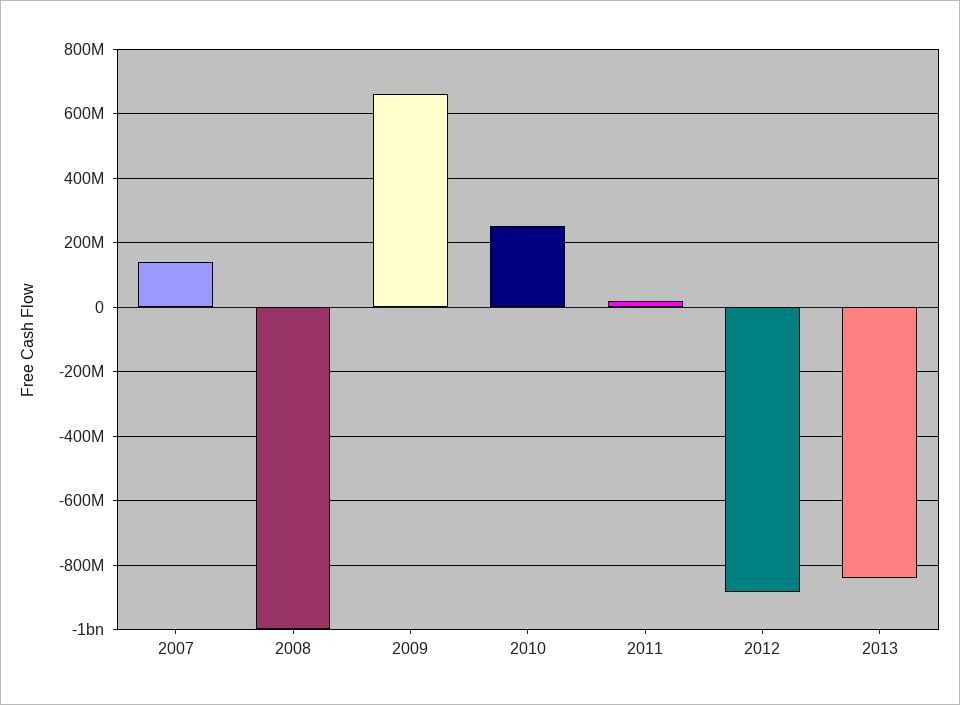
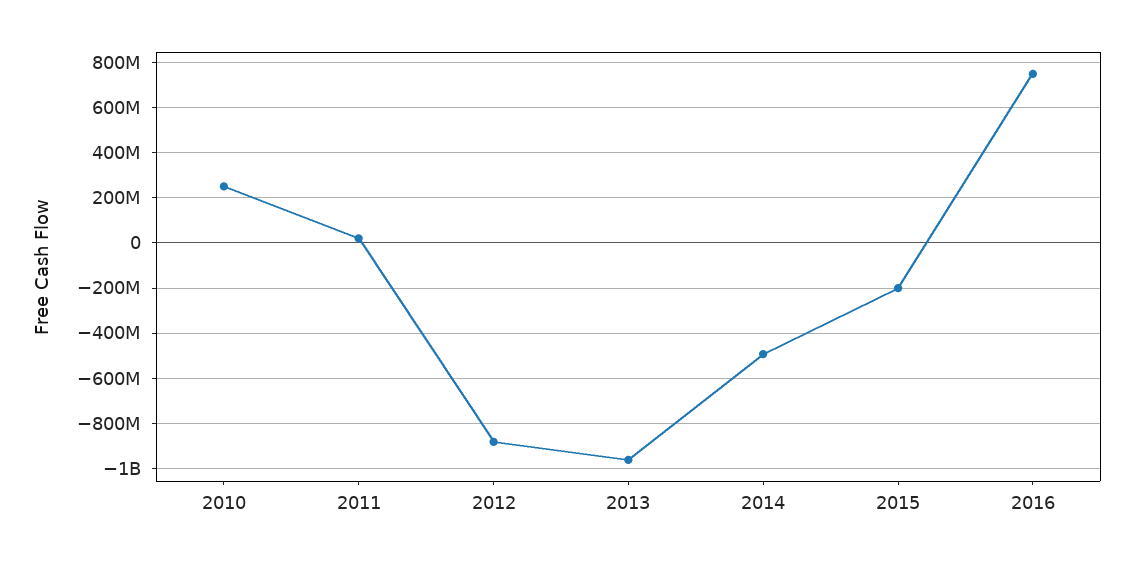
2007: 140000000 -> none
2008: -1000000000 -> none
2009: 660000000 -> none
2013: -840000000 -> -950000000
2014: none -> -500000000
2015: none -> -200000000
2016: none -> 750000000

